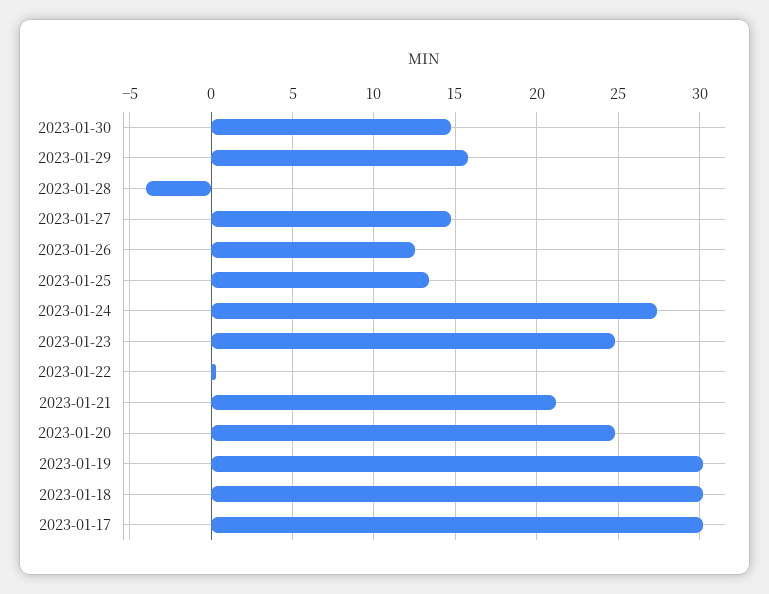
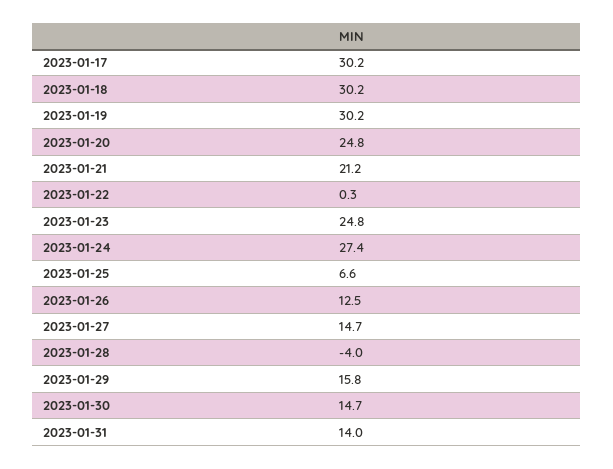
2023-01-25: 13.5 -> 6.6
2023-01-31: none -> 14

